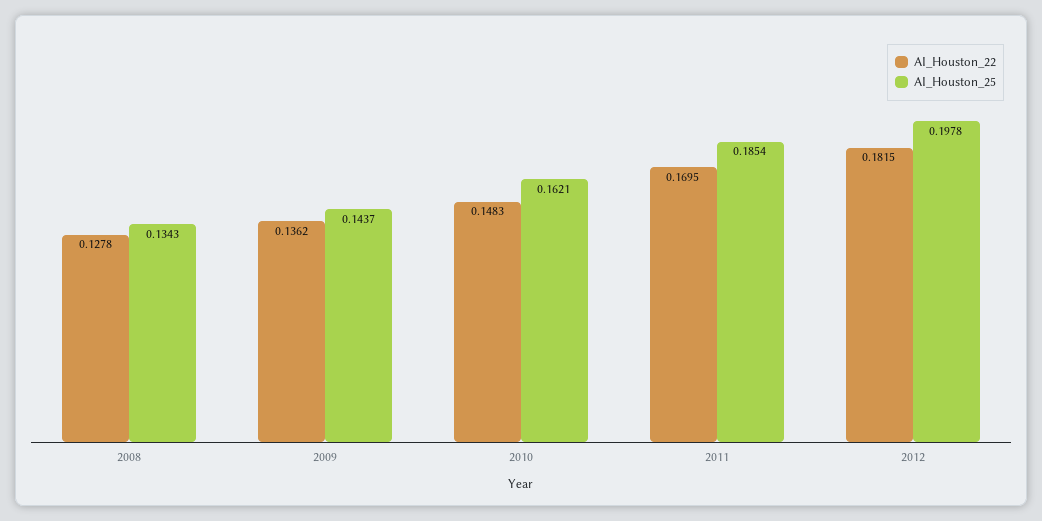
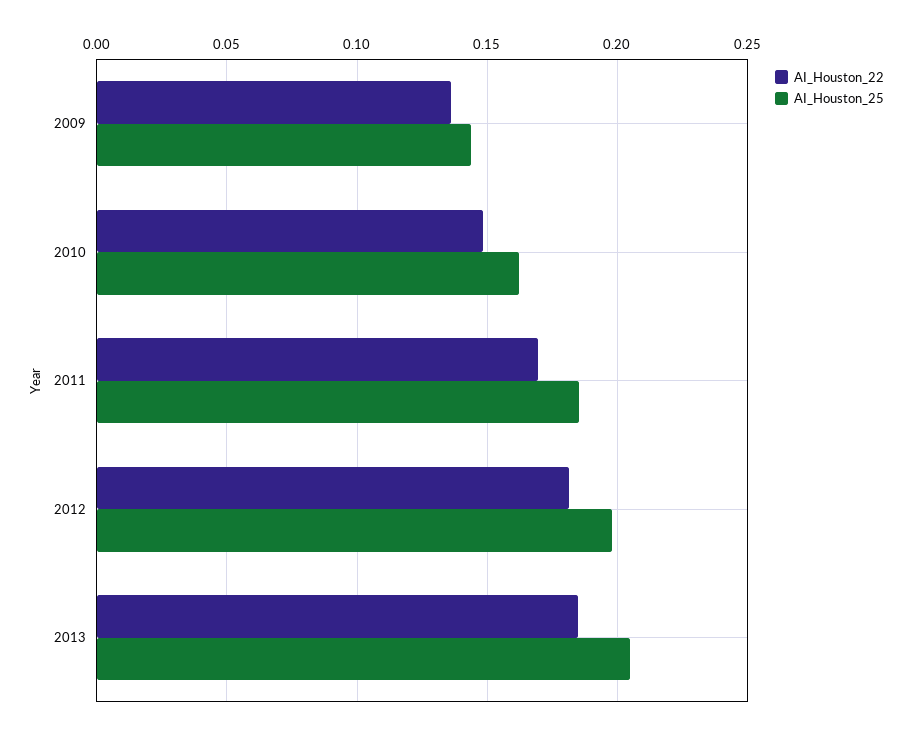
AI_Houston_22, 2008: 0.1278 -> none
AI_Houston_25, 2008: 0.1343 -> none
AI_Houston_22, 2013: none -> 0.185
AI_Houston_25, 2013: none -> 0.205

